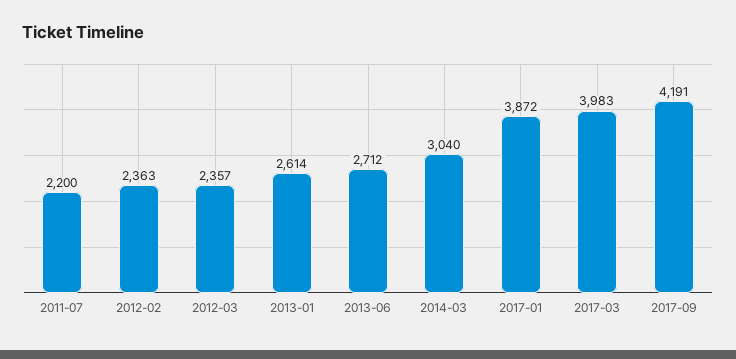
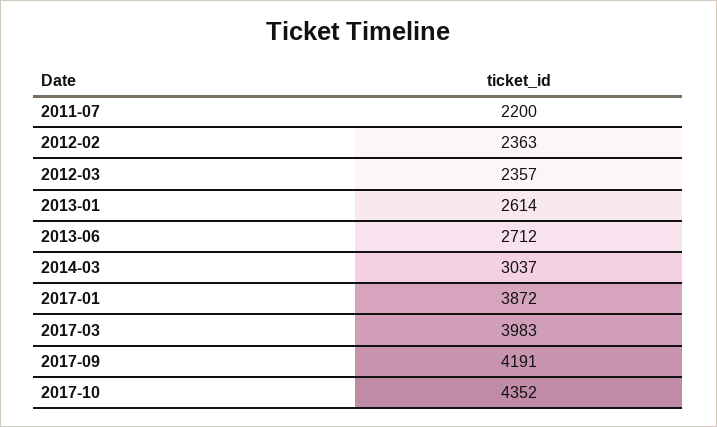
2014-03: 3040 -> 3037
2017-10: none -> 4352

